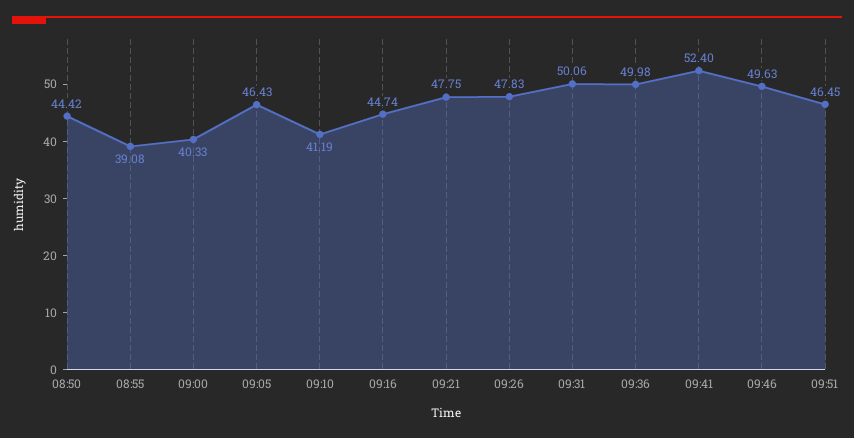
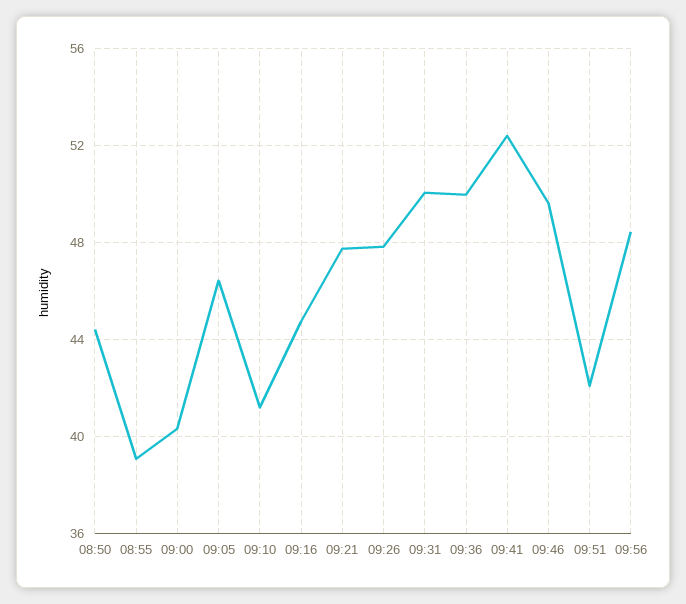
09:51: 46.45 -> 42
09:56: none -> 48.5

